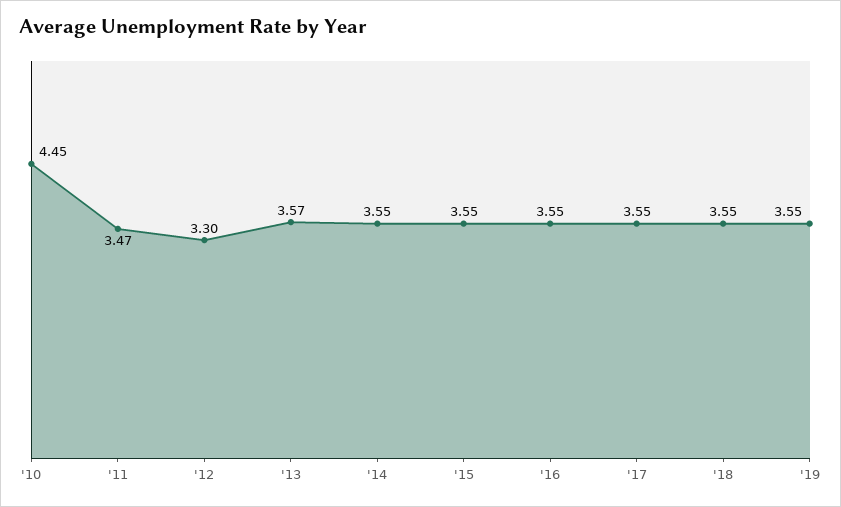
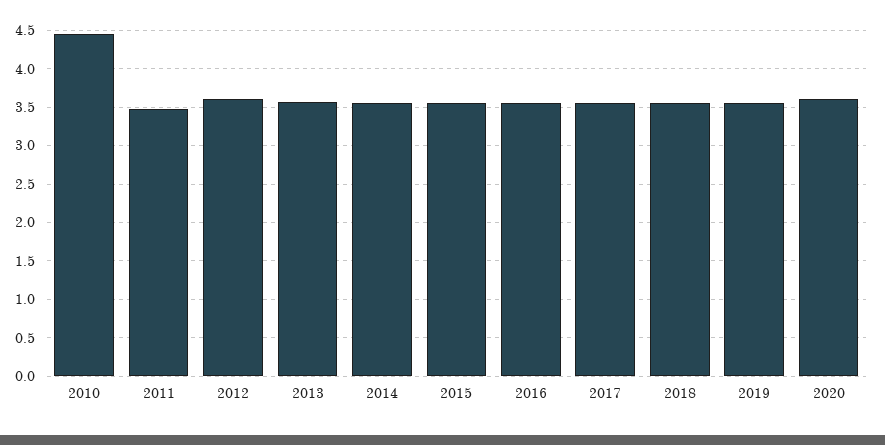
'12: 3.3 -> 3.6
2020: none -> 3.6

